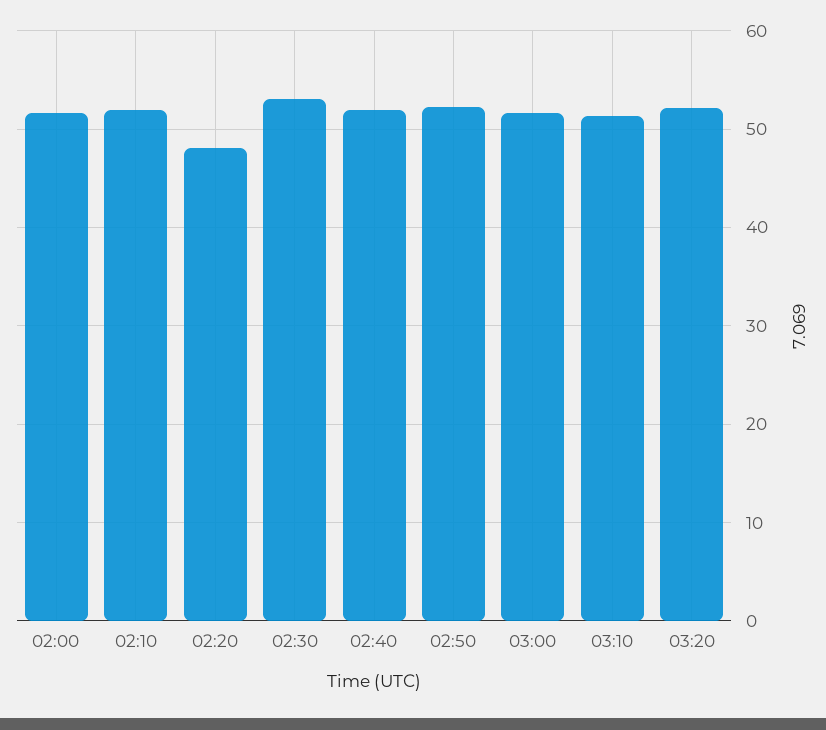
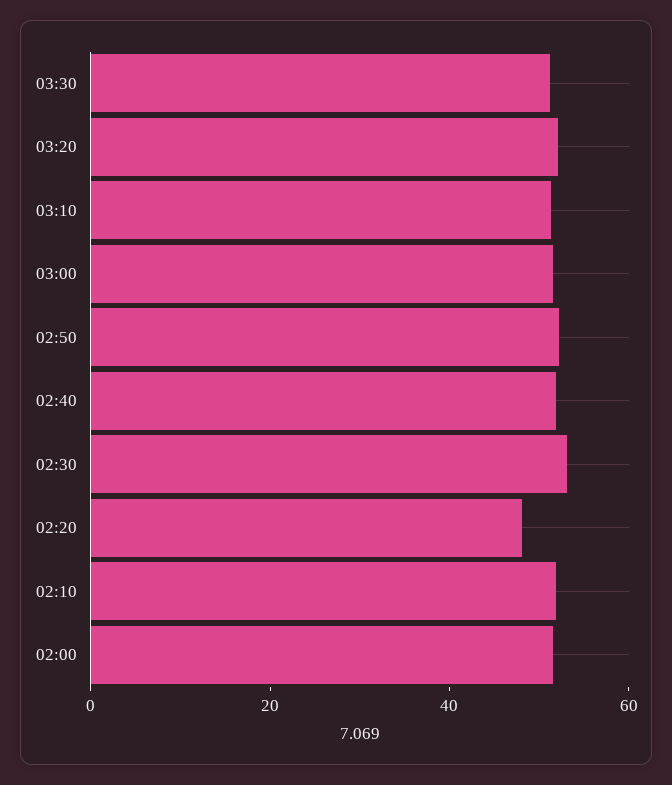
03:30: none -> 50

